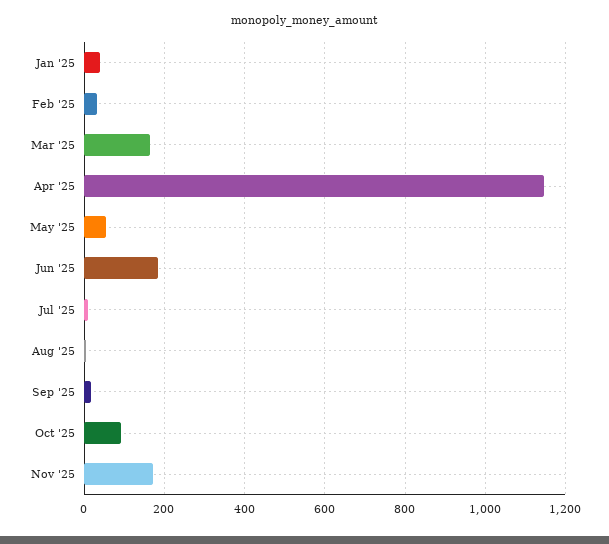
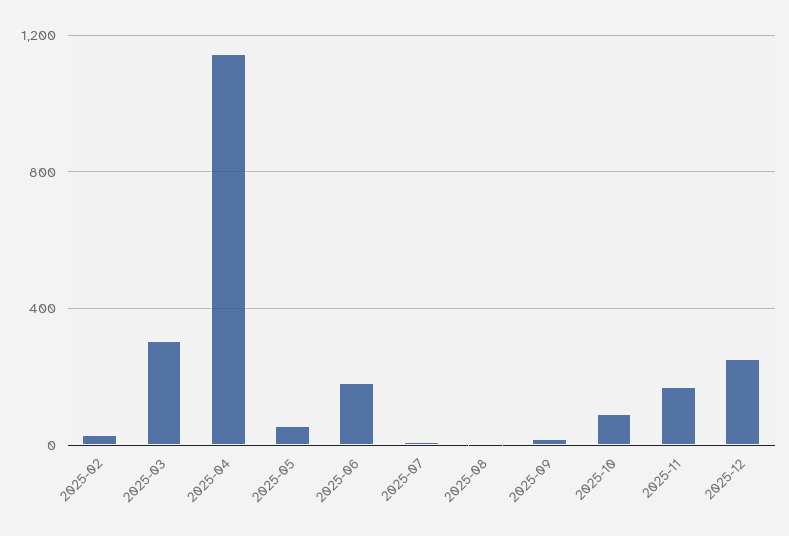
Jan '25: 40 -> none
Mar '25: 160 -> 300
2025-12: none -> 250

